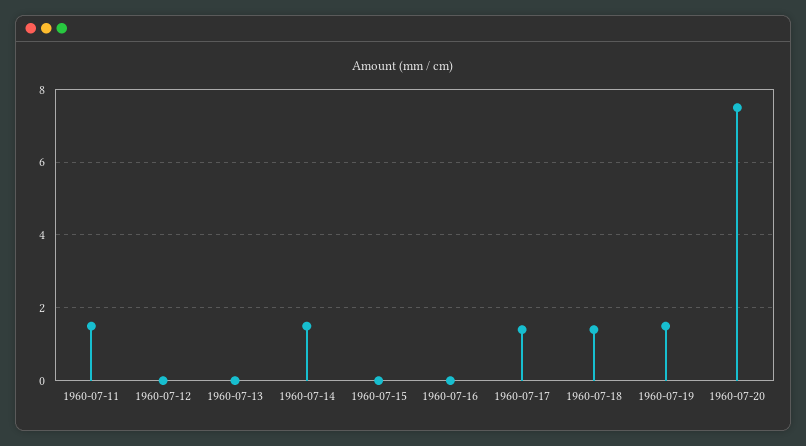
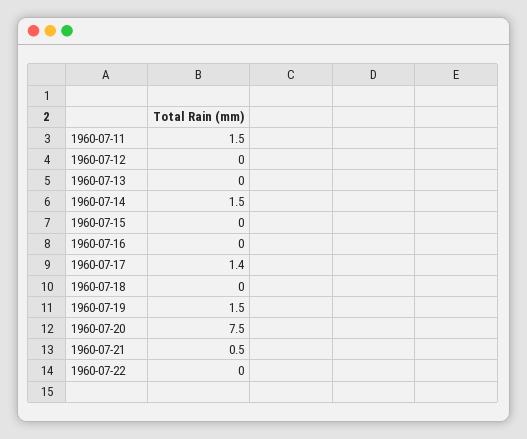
1960-07-18: 1.5 -> 0
1960-07-21: none -> 0.5
1960-07-22: none -> 0

